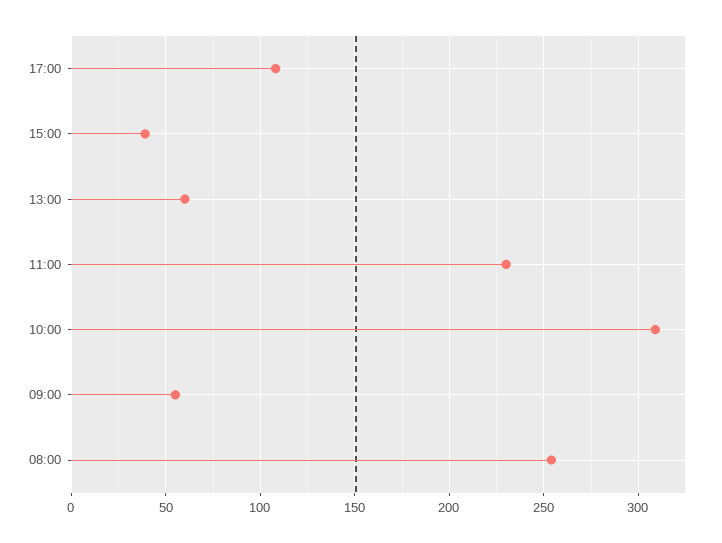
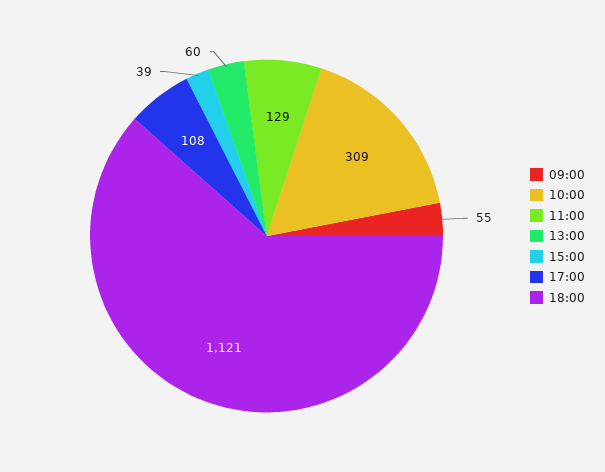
11:00: 230 -> 129
08:00: 255 -> none
18:00: none -> 1121

